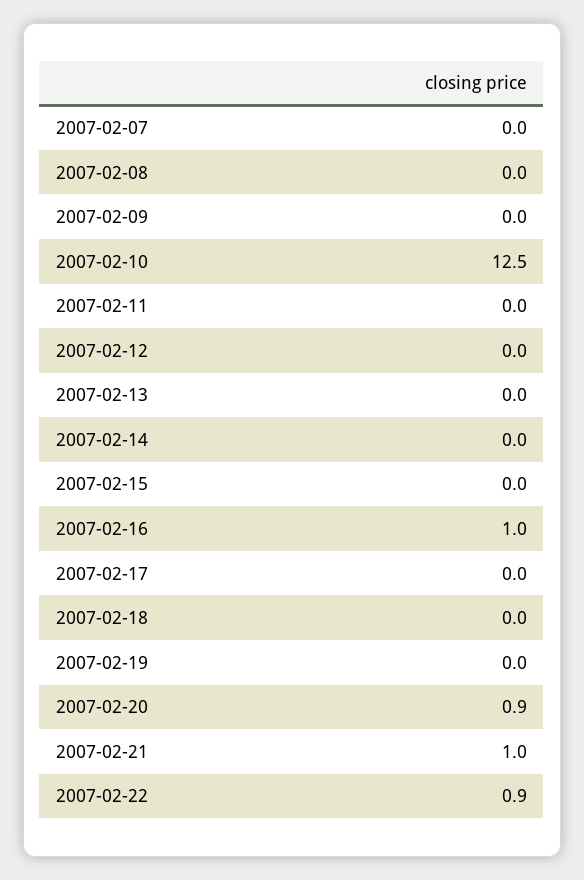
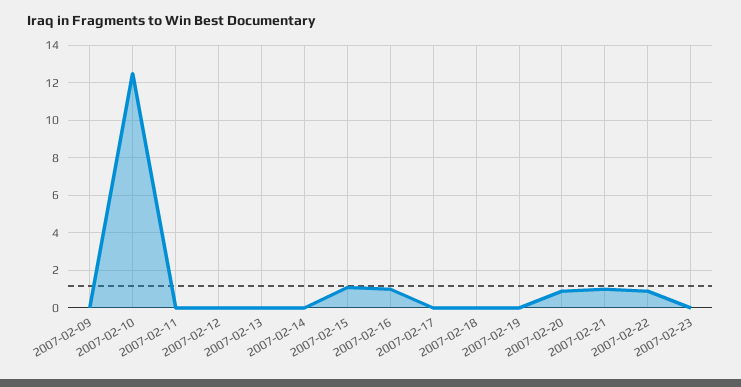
2007-02-07: 0 -> none
2007-02-08: 0 -> none
2007-02-15: 0 -> 1
2007-02-23: none -> 0

